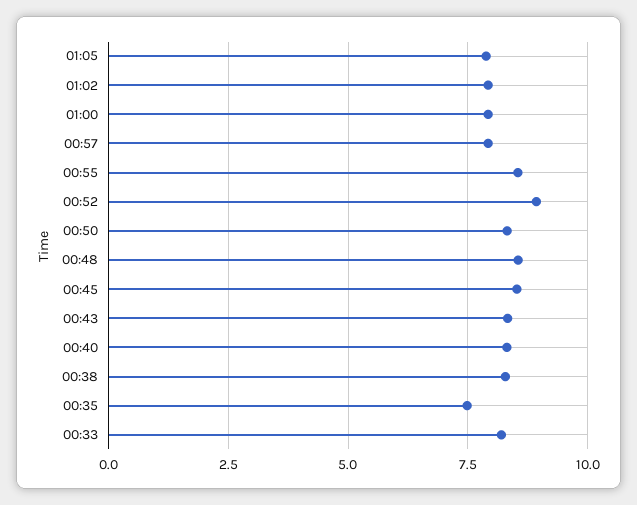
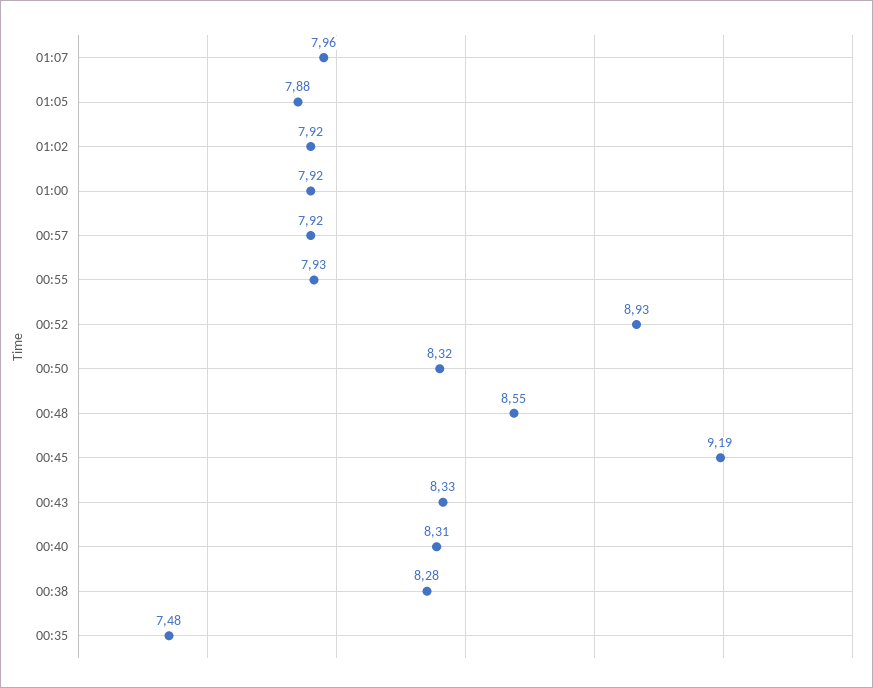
00:55: 8.5 -> 7.93
00:45: 8.5 -> 9.19
00:33: 8.25 -> none
01:07: none -> 7.96

